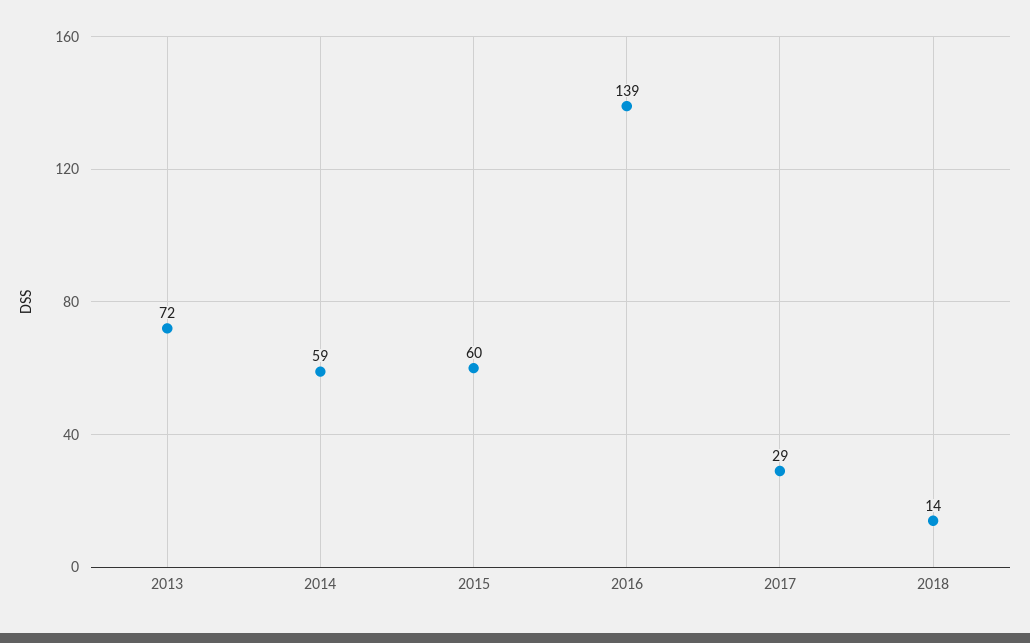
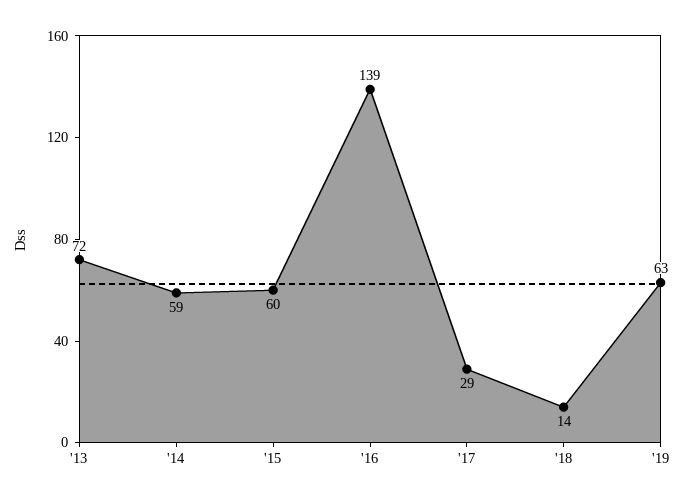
'19: none -> 63

